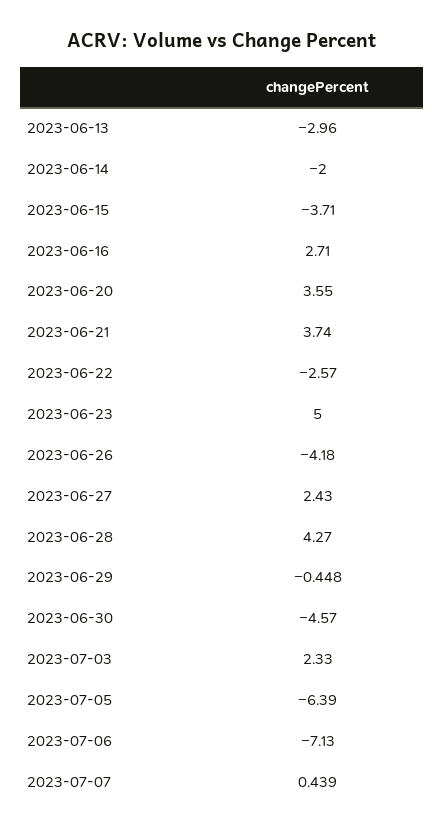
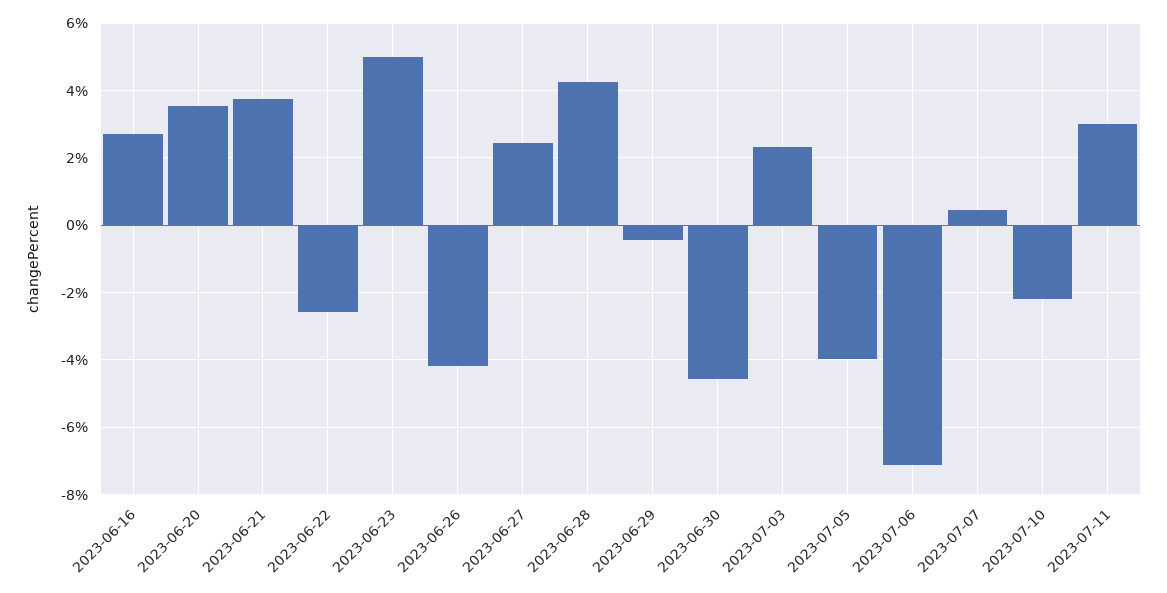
2023-06-13: -2.96 -> none
2023-06-14: -2 -> none
2023-06-15: -3.71 -> none
2023-07-05: -6.39 -> -4
2023-07-10: none -> -2.2
2023-07-11: none -> 3

